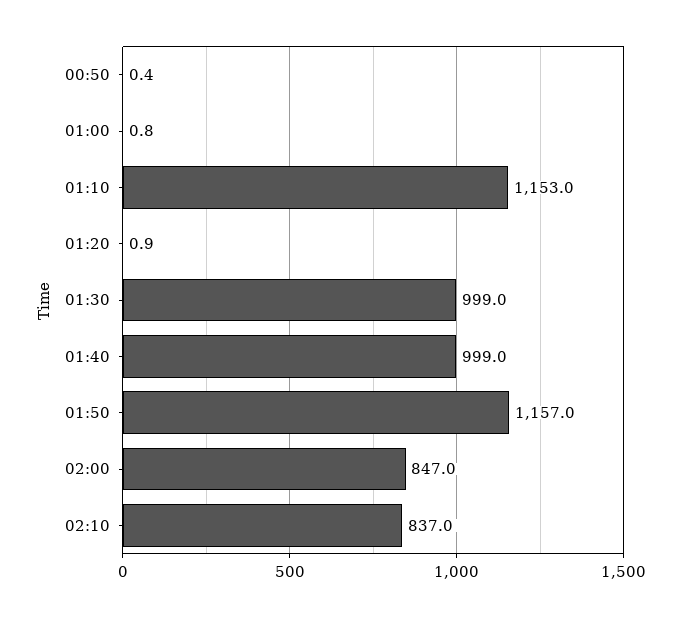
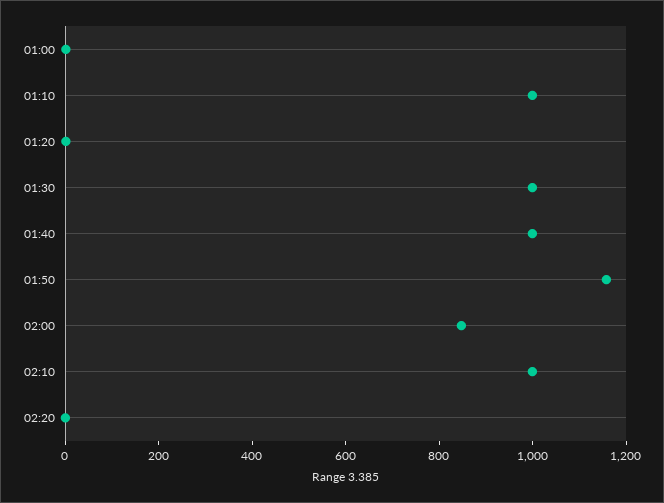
00:50: 0.4 -> none
01:10: 1153 -> 1000
02:10: 837 -> 1000
02:20: none -> 0

